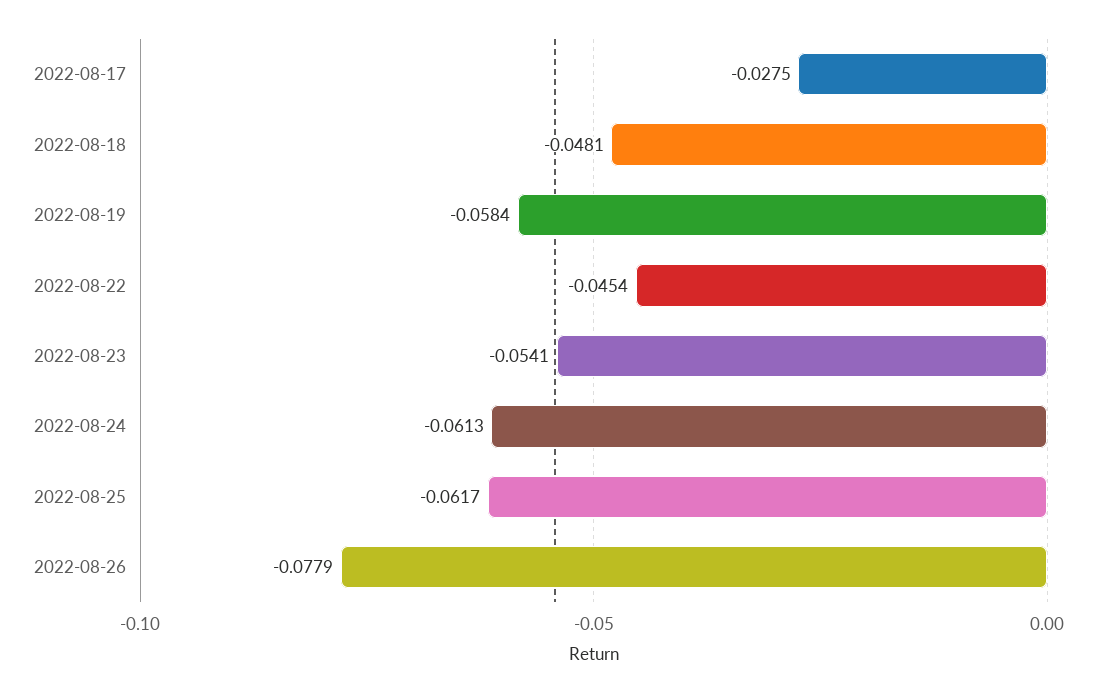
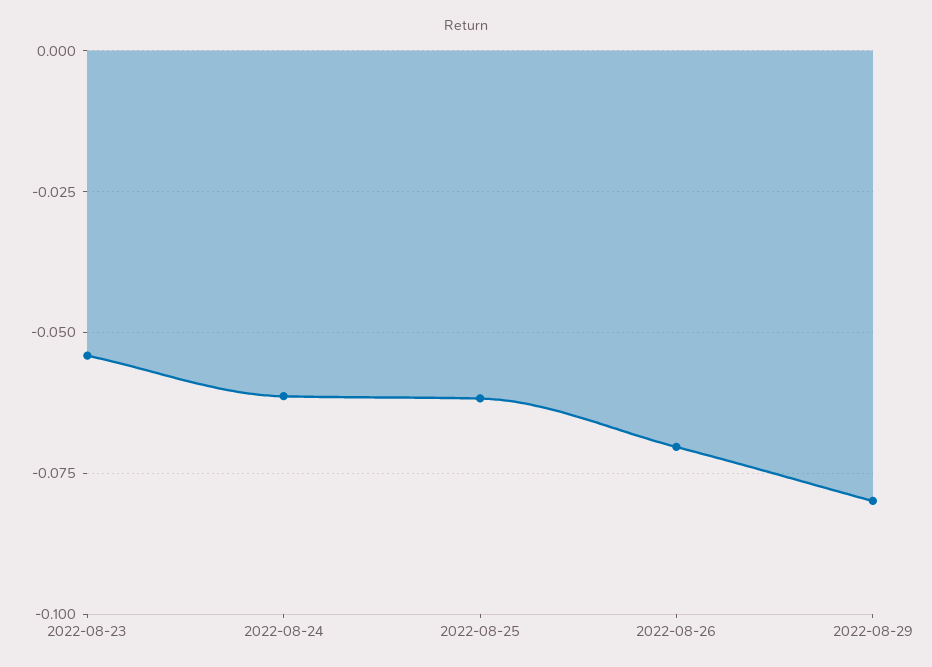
2022-08-17: -0.0275 -> none
2022-08-18: -0.0481 -> none
2022-08-19: -0.0584 -> none
2022-08-22: -0.0454 -> none
2022-08-26: -0.0779 -> -0.07
2022-08-29: none -> -0.08

